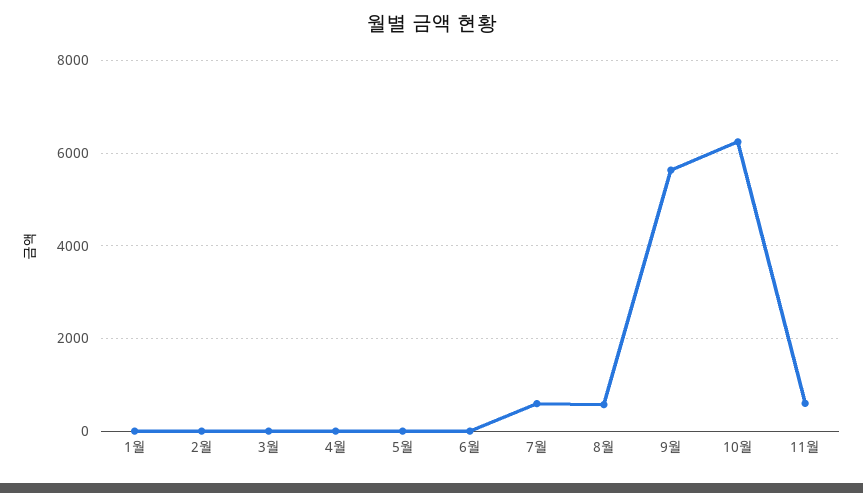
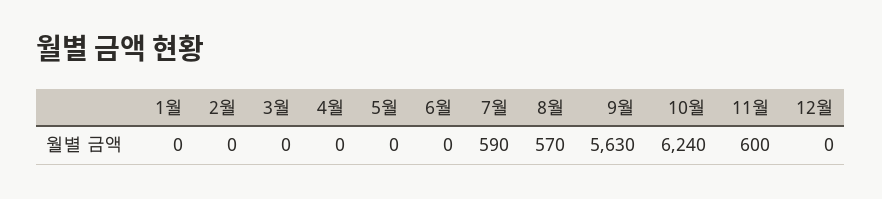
12월: none -> 0

